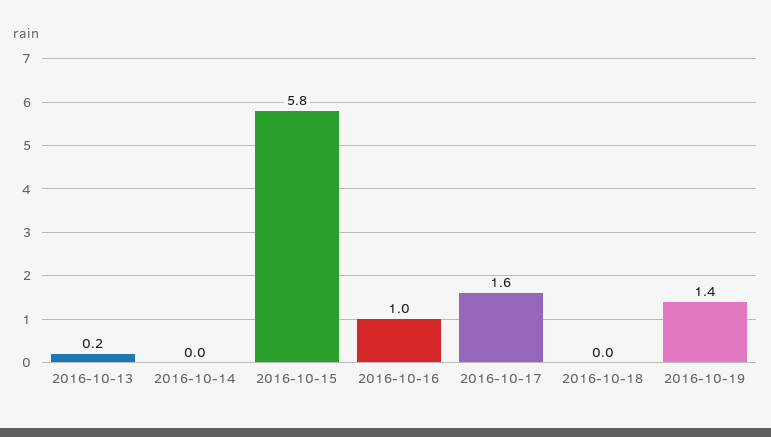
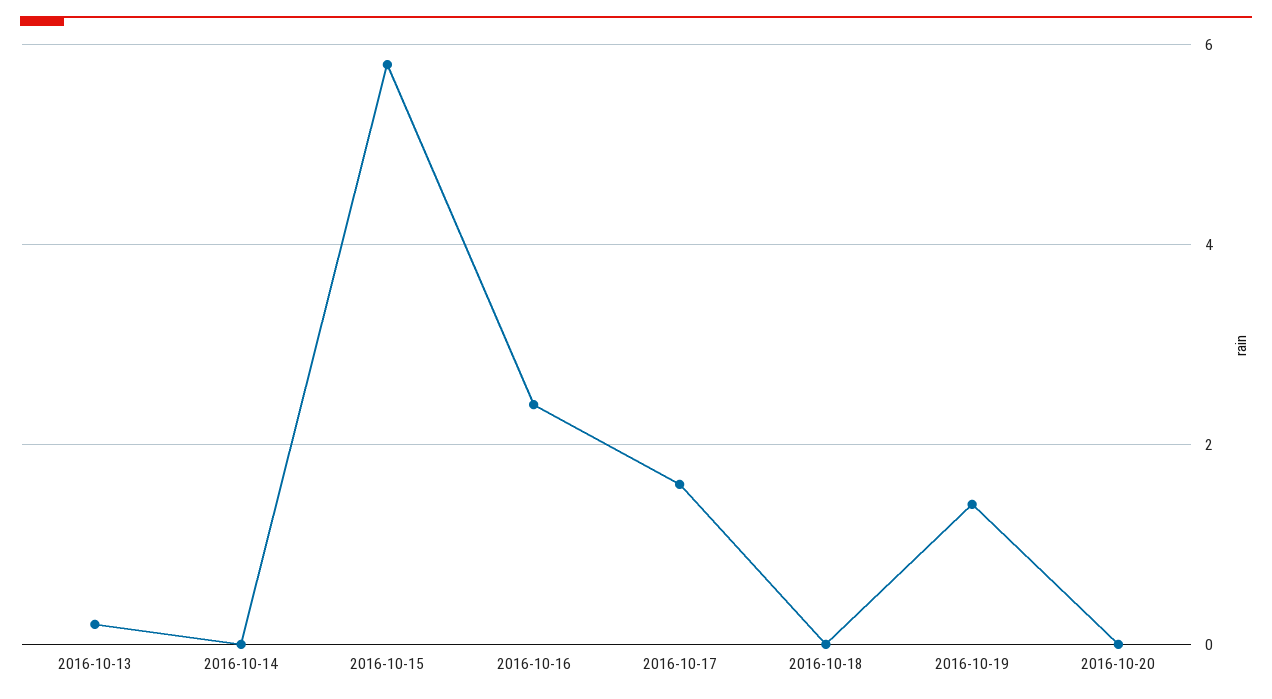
2016-10-16: 1 -> 2.5
2016-10-20: none -> 0

